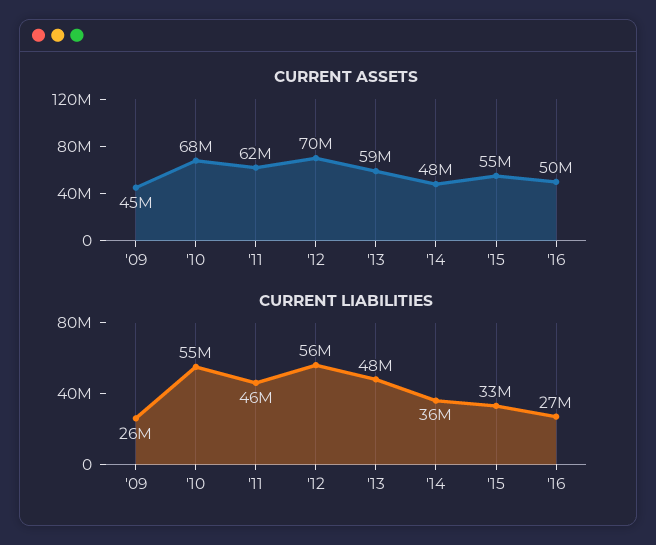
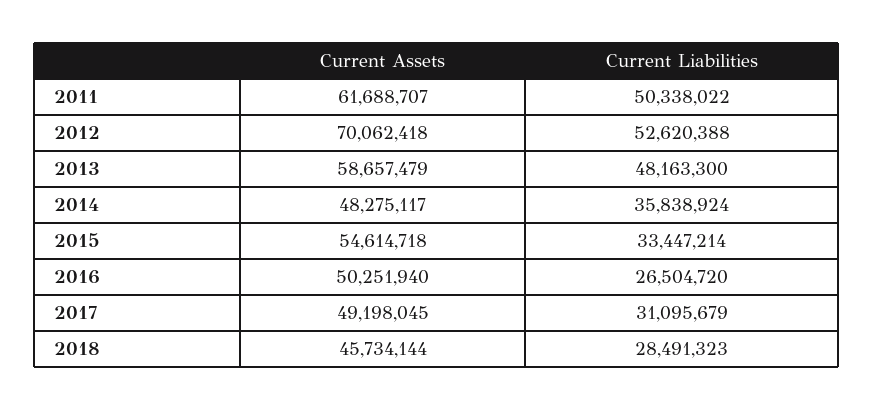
CURRENT ASSETS, '09: 45000000 -> none
CURRENT ASSETS, '10: 68000000 -> none
CURRENT LIABILITIES, '09: 26000000 -> none
CURRENT LIABILITIES, '10: 55000000 -> none
CURRENT LIABILITIES, '11: 46000000 -> 50338022
CURRENT LIABILITIES, '12: 56000000 -> 52620388
CURRENT ASSETS, 2017: none -> 49198045
CURRENT LIABILITIES, 2017: none -> 31095679
CURRENT ASSETS, 2018: none -> 45734144
CURRENT LIABILITIES, 2018: none -> 28491323

